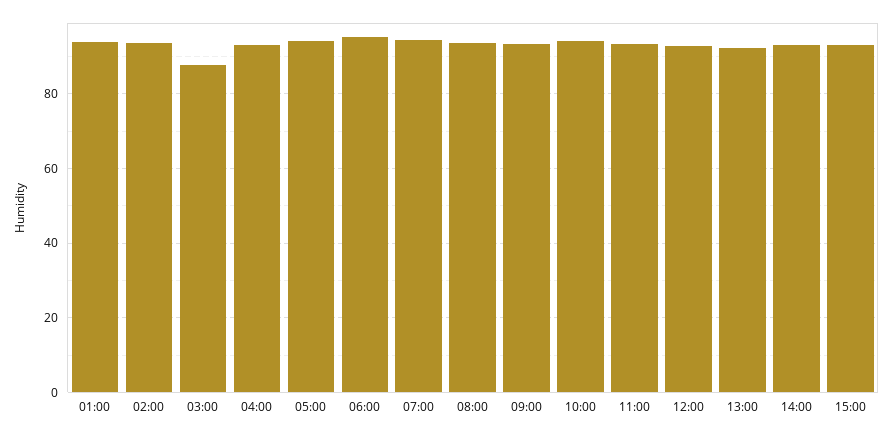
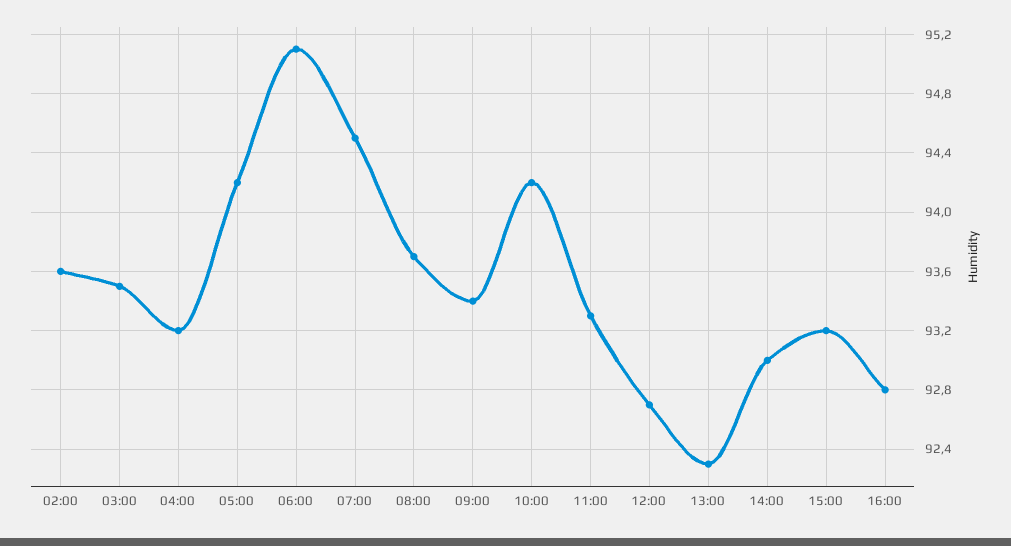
01:00: 94 -> none
03:00: 88 -> 93.5
16:00: none -> 92.8

